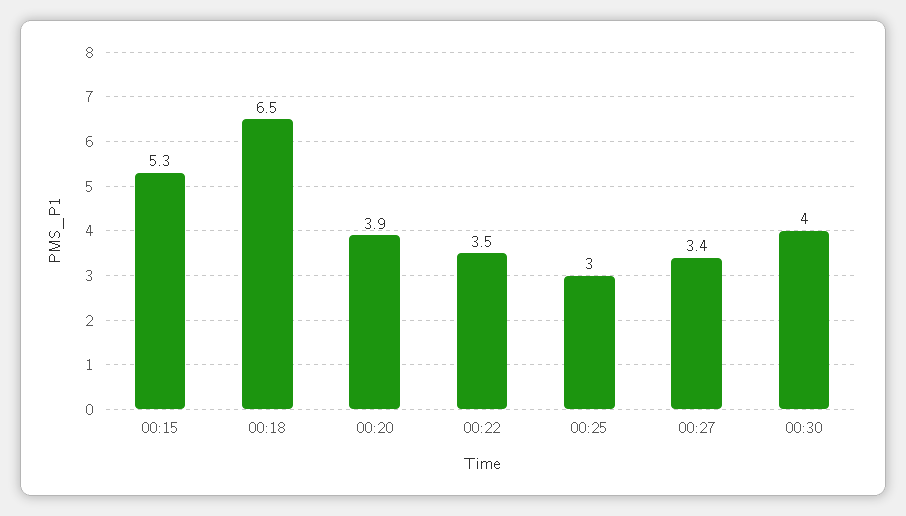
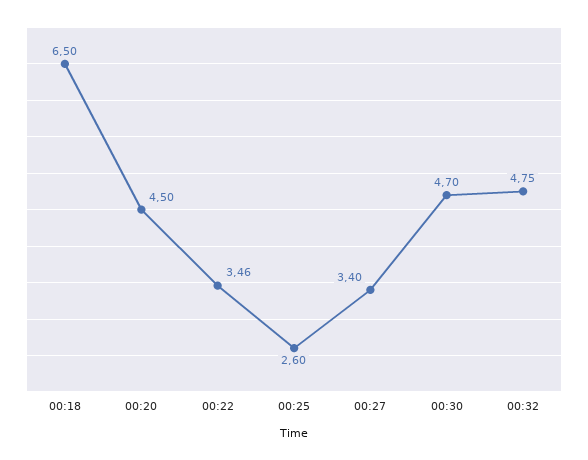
00:15: 5.3 -> none
00:20: 3.9 -> 4.5
00:25: 3 -> 2.6
00:30: 4 -> 4.7
00:32: none -> 4.75

